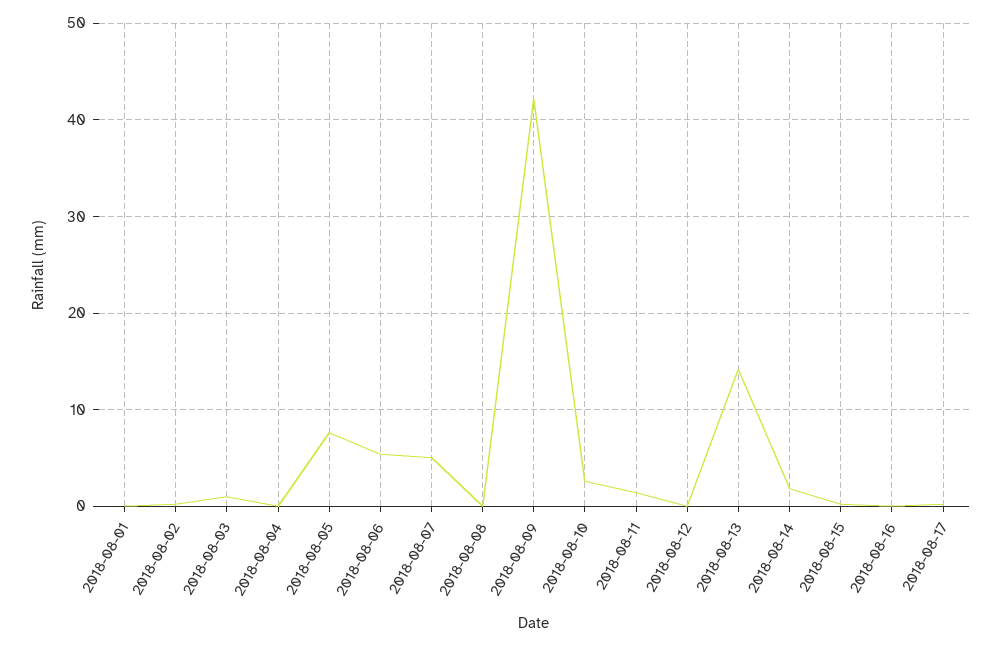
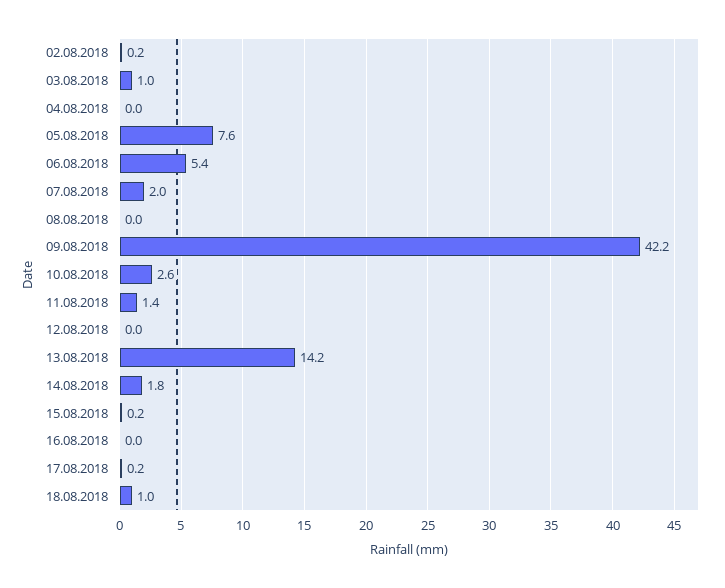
2018-08-01: 0 -> none
2018-08-07: 5 -> 2
18.08.2018: none -> 1

